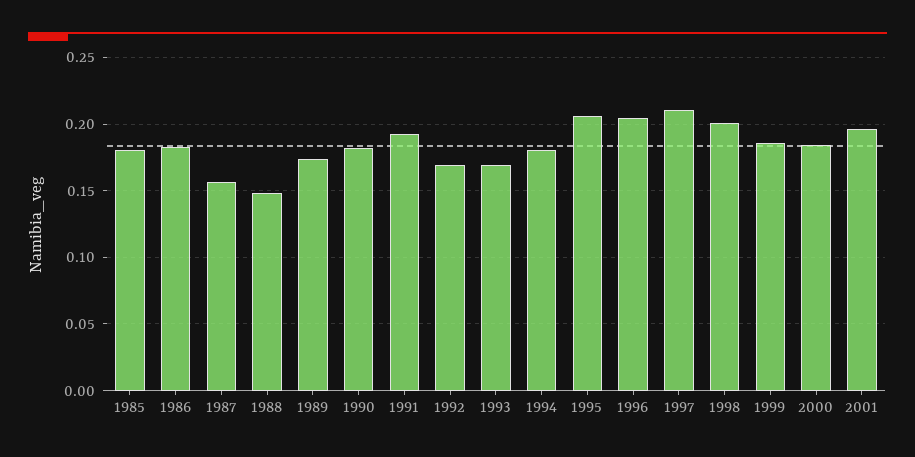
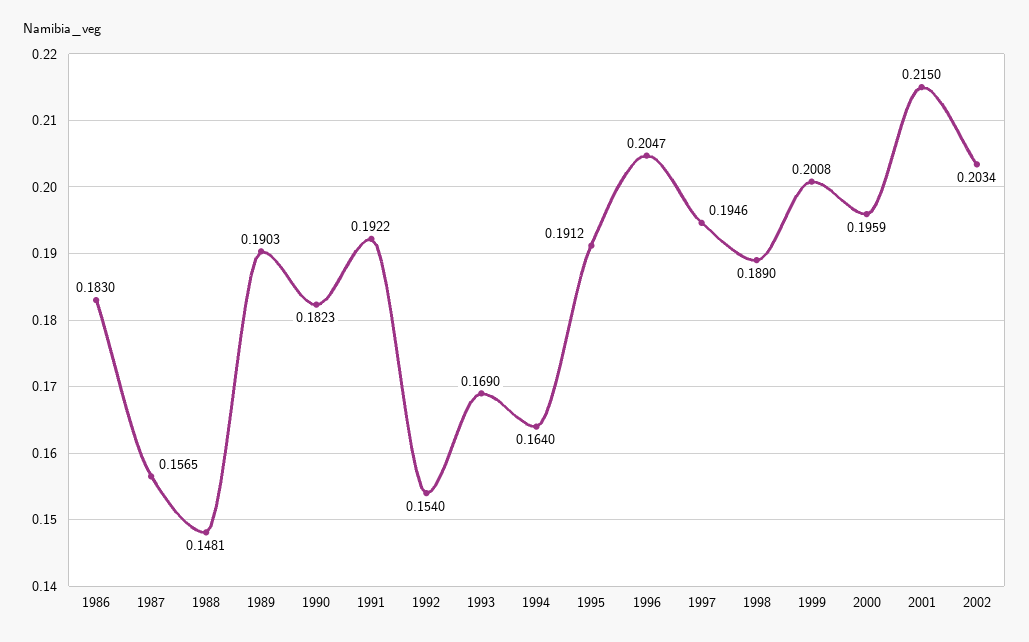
1985: 0.18 -> none
1989: 0.175 -> 0.1903
1992: 0.17 -> 0.154
1994: 0.18 -> 0.164
1995: 0.205 -> 0.1912
1997: 0.21 -> 0.1946
1998: 0.2 -> 0.189
1999: 0.185 -> 0.2008
2000: 0.185 -> 0.1959
2001: 0.195 -> 0.215
2002: none -> 0.2034

